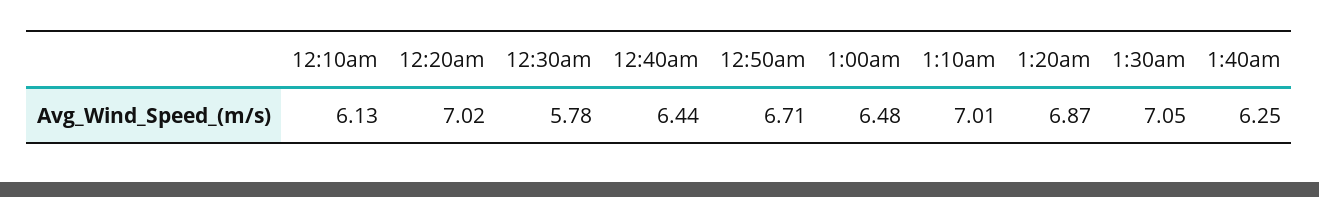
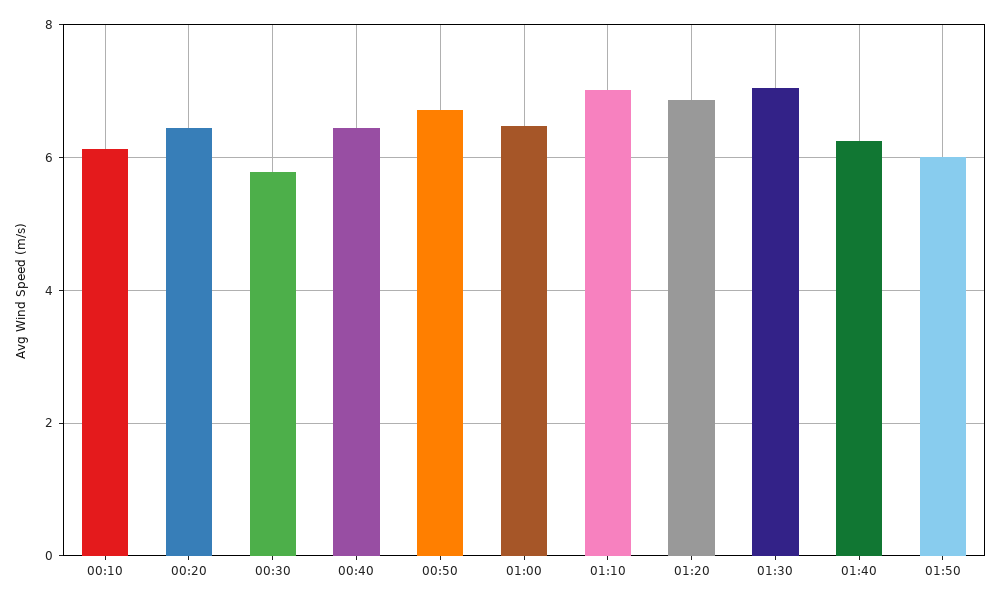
12:20am: 7.02 -> 6.4
01:50: none -> 6

